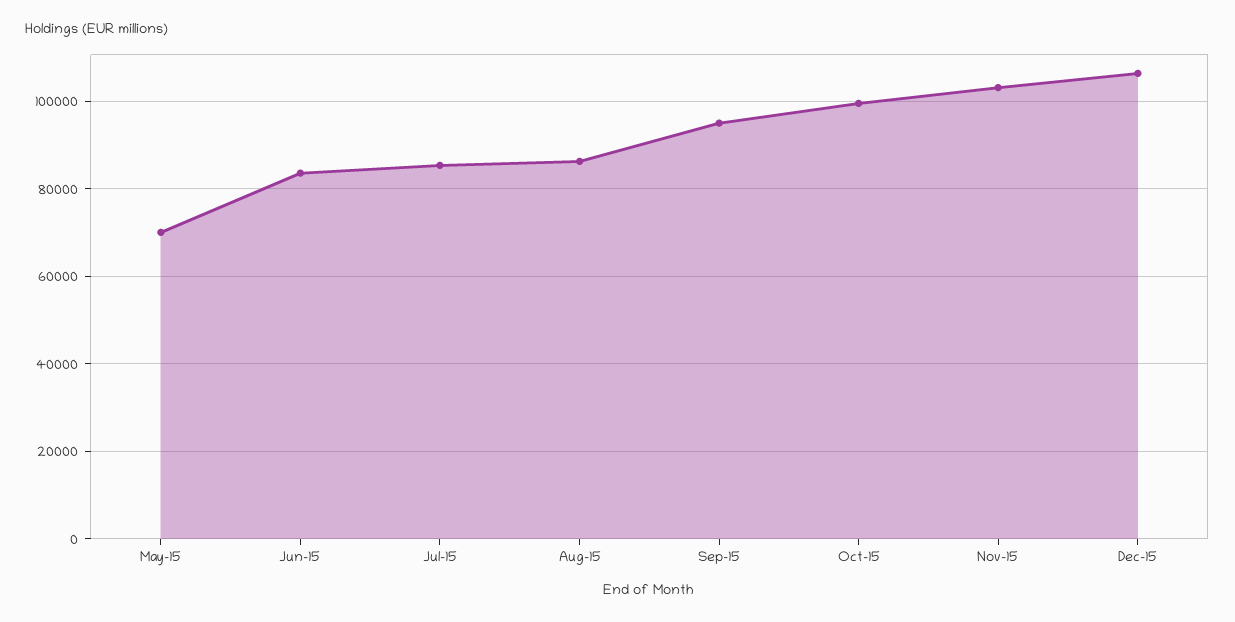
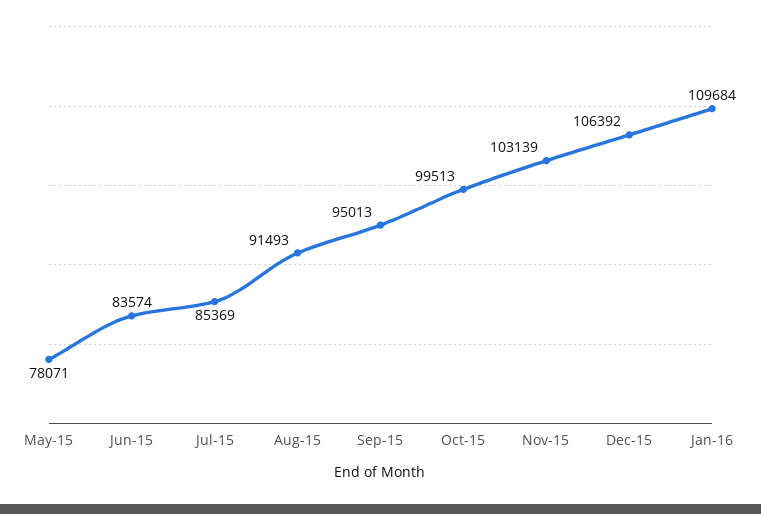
May-15: 70000 -> 78071
Aug-15: 86000 -> 91493
Jan-16: none -> 109684

